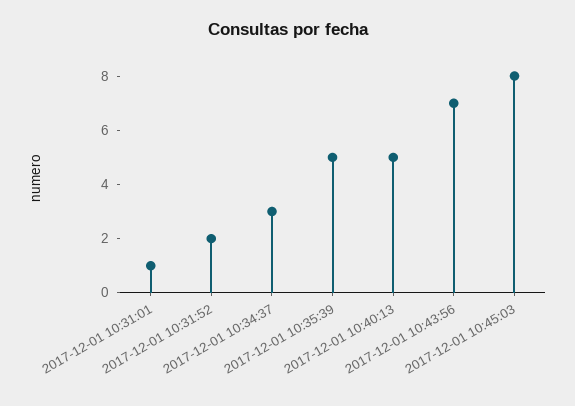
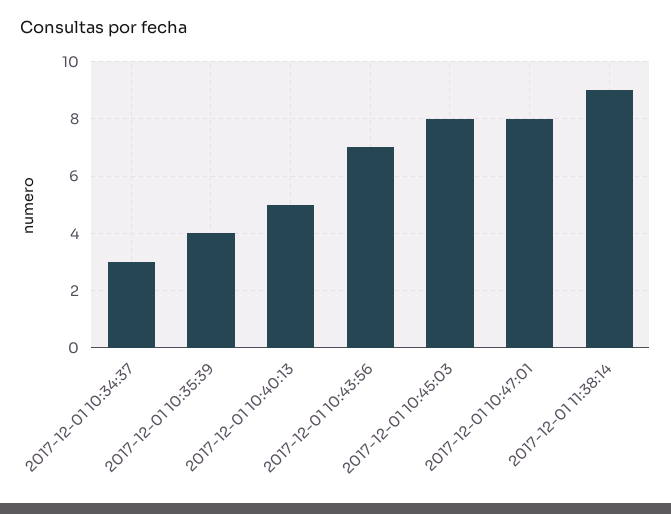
2017-12-01 10:31:01: 1 -> none
2017-12-01 10:31:52: 2 -> none
2017-12-01 10:35:39: 5 -> 4
2017-12-01 10:47:01: none -> 8
2017-12-01 11:38:14: none -> 9

